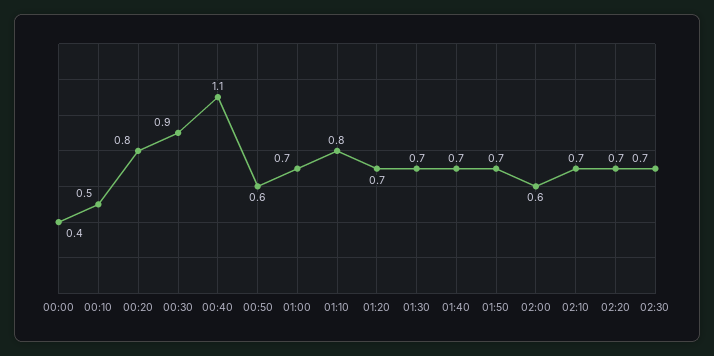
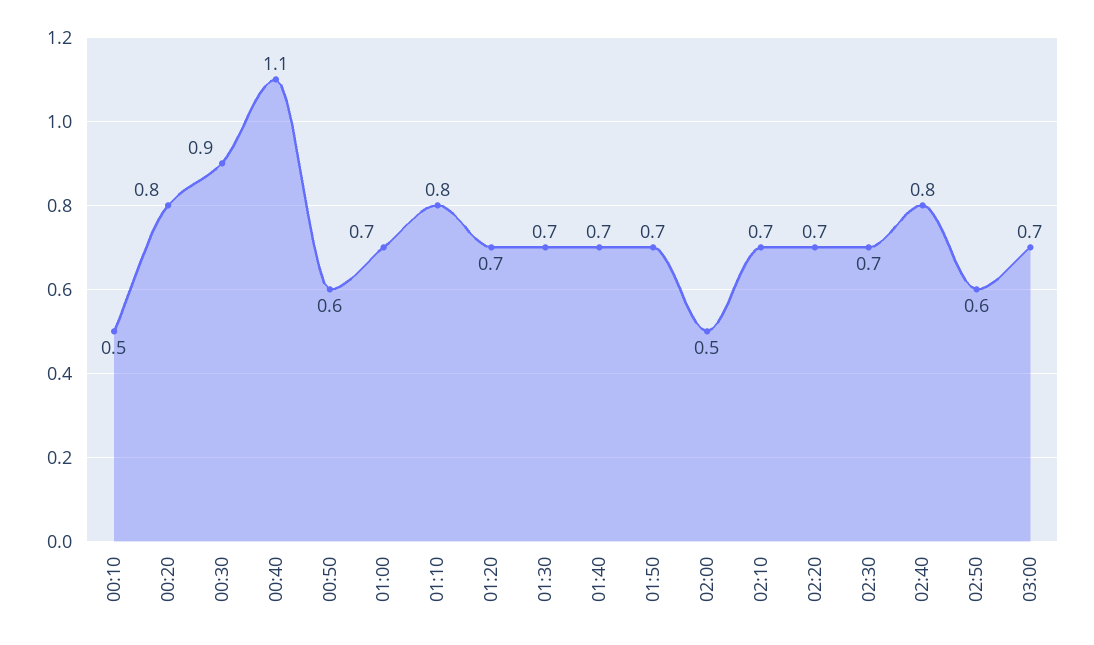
00:00: 0.4 -> none
02:00: 0.6 -> 0.5
02:40: none -> 0.8
02:50: none -> 0.6
03:00: none -> 0.7

